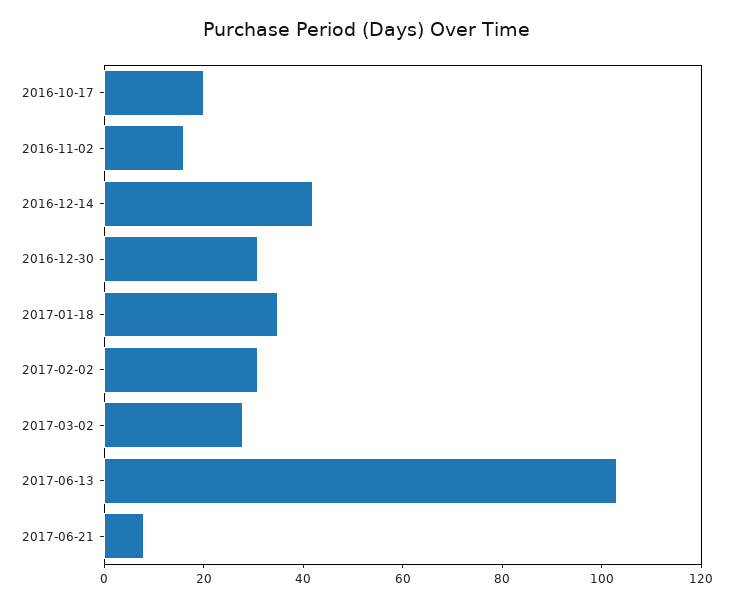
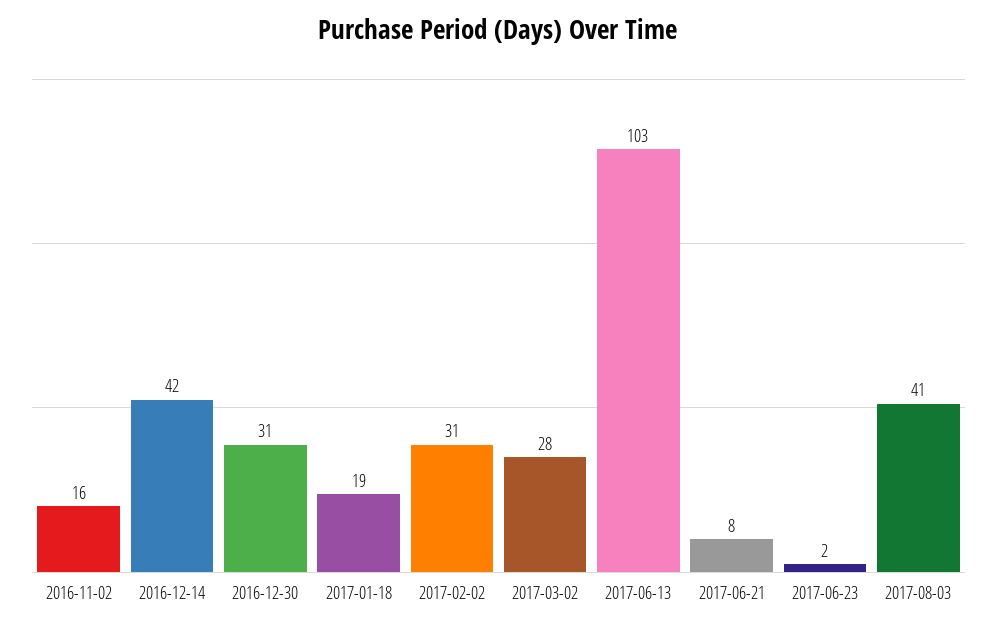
2016-10-17: 20 -> none
2017-01-18: 35 -> 19
2017-06-23: none -> 2
2017-08-03: none -> 41

